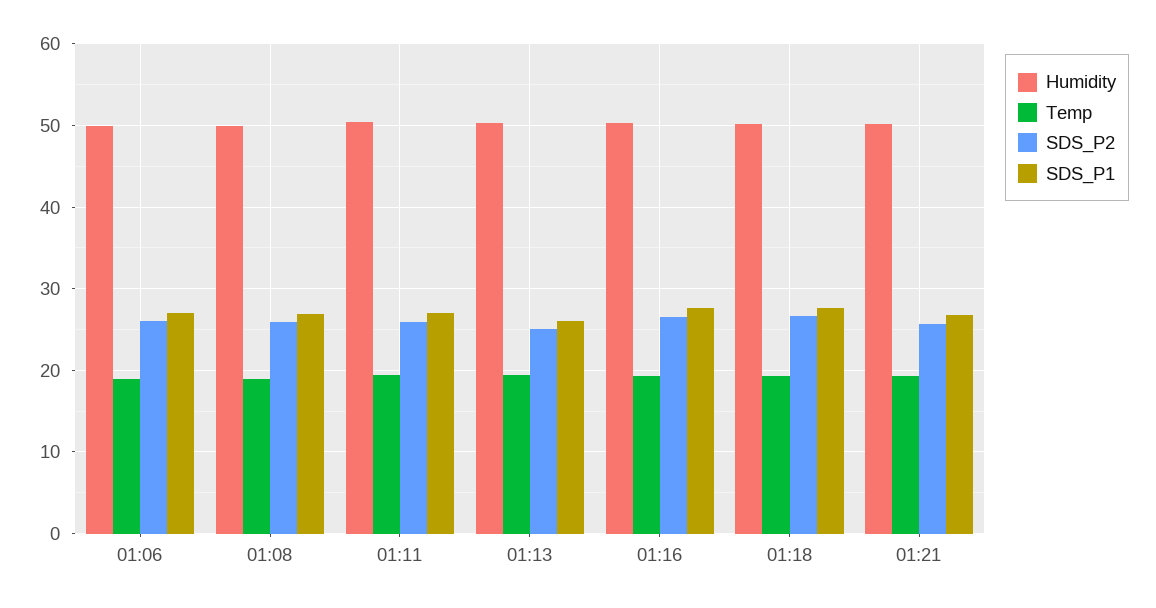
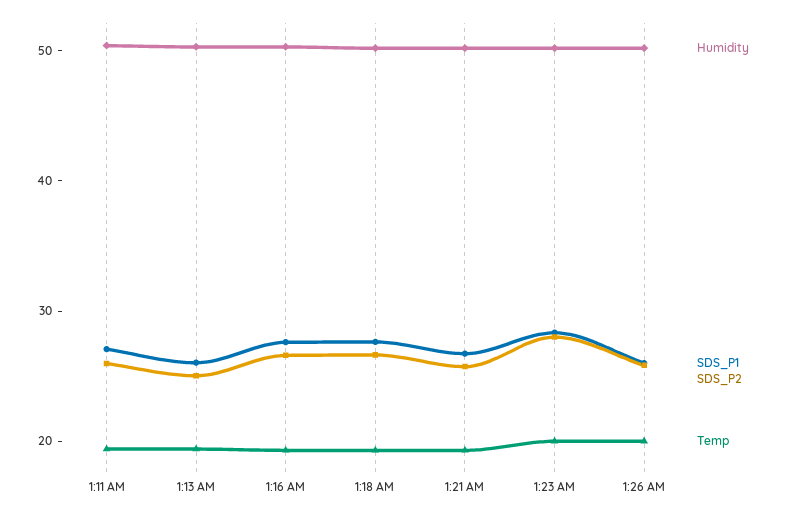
Humidity, 01:06: 50 -> none
Temp, 01:06: 19 -> none
SDS_P2, 01:06: 26 -> none
SDS_P1, 01:06: 27 -> none
Humidity, 01:08: 50 -> none
Temp, 01:08: 19 -> none
SDS_P2, 01:08: 26 -> none
SDS_P1, 01:08: 27 -> none
Humidity, 1:23 AM: none -> 50
SDS_P1, 1:23 AM: none -> 28
SDS_P2, 1:23 AM: none -> 28
Temp, 1:23 AM: none -> 20
Humidity, 1:26 AM: none -> 50
SDS_P1, 1:26 AM: none -> 26
SDS_P2, 1:26 AM: none -> 26
Temp, 1:26 AM: none -> 20

